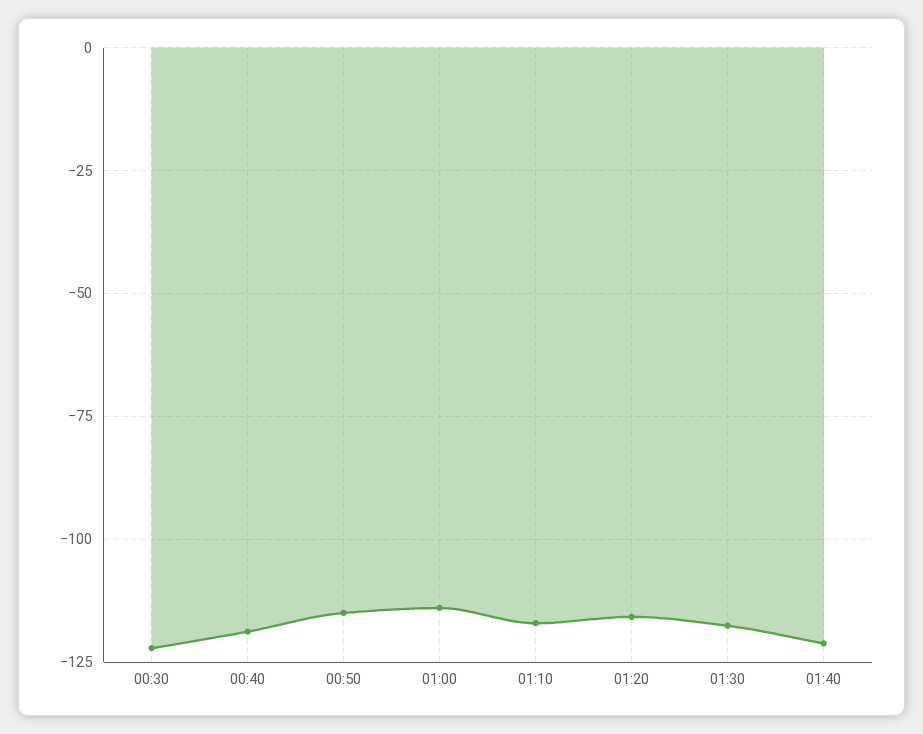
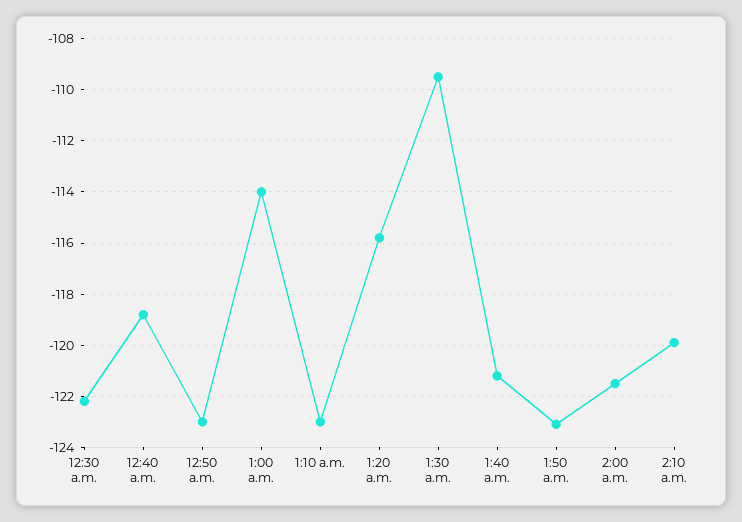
00:50: -115 -> -123
01:10: -117.5 -> -123
01:30: -117.5 -> -109.5
1:50 a.m.: none -> -123
2:00 a.m.: none -> -121.5
2:10 a.m.: none -> -120

